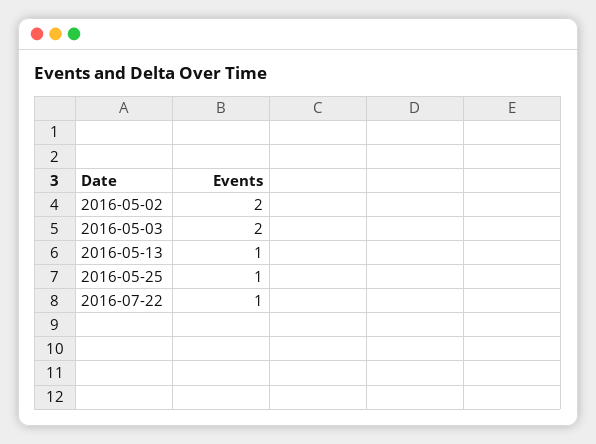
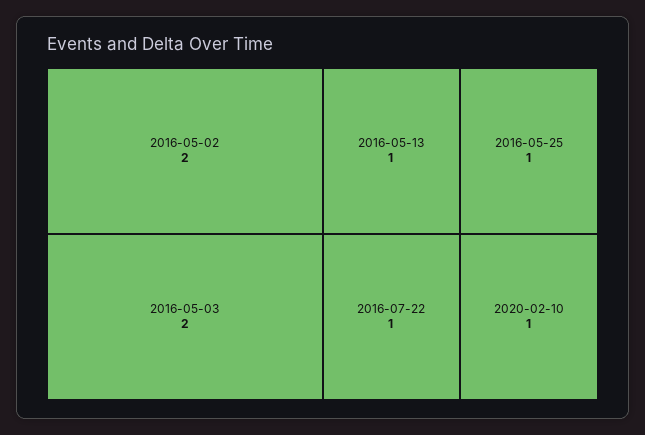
2020-02-10: none -> 1

